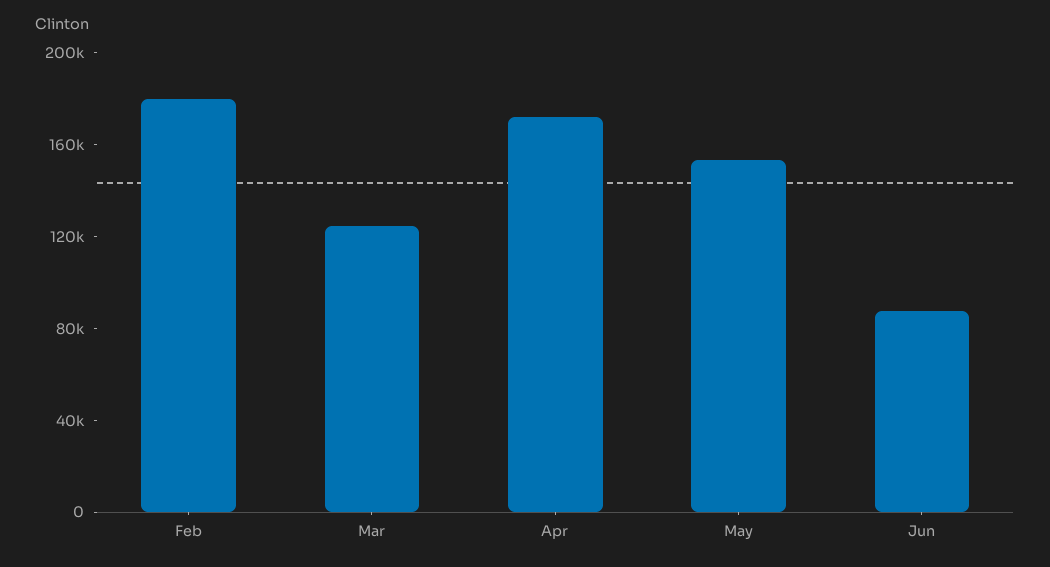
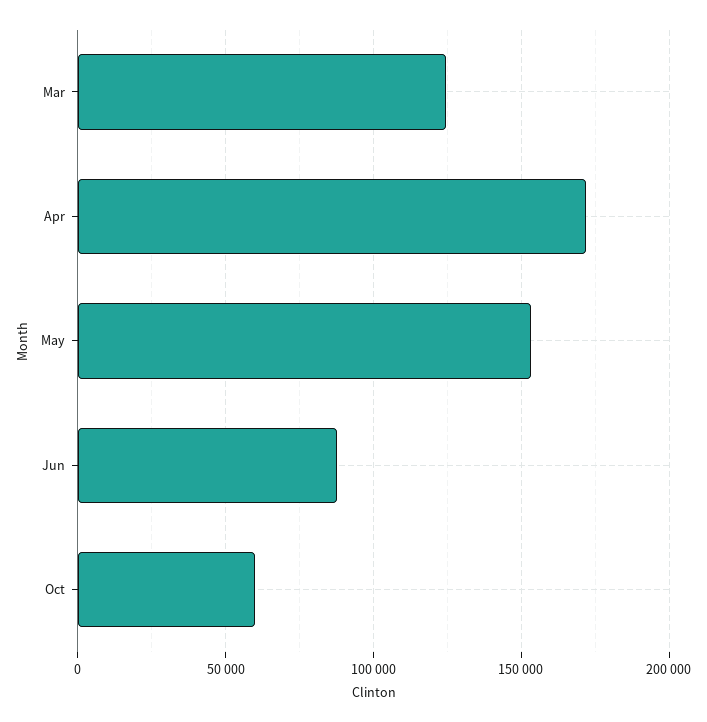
Feb: 180000 -> none
Oct: none -> 60000

